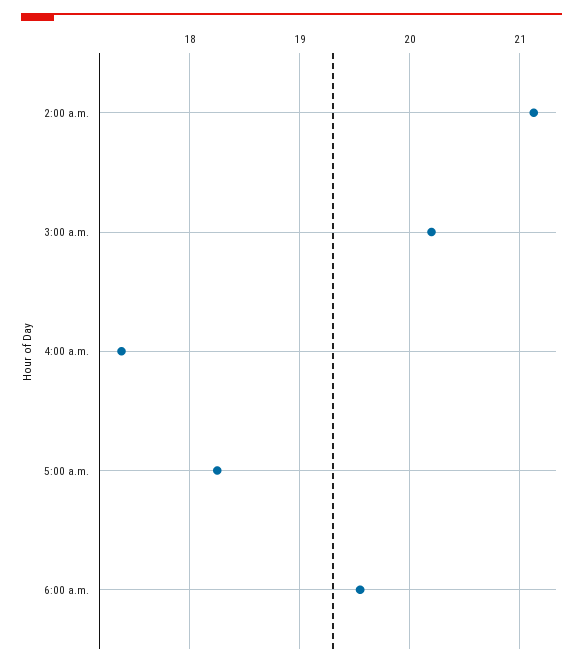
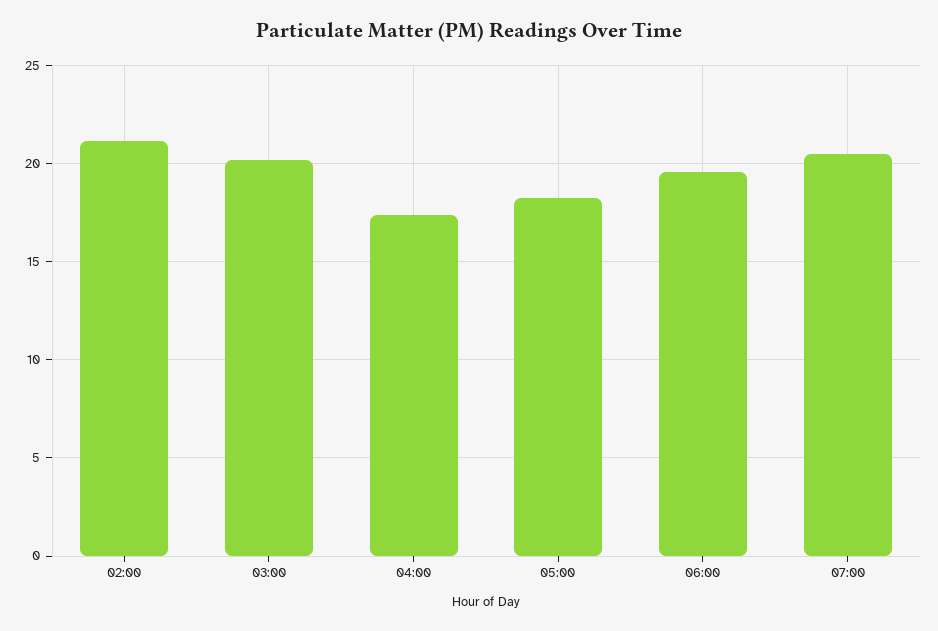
07:00: none -> 20.5

